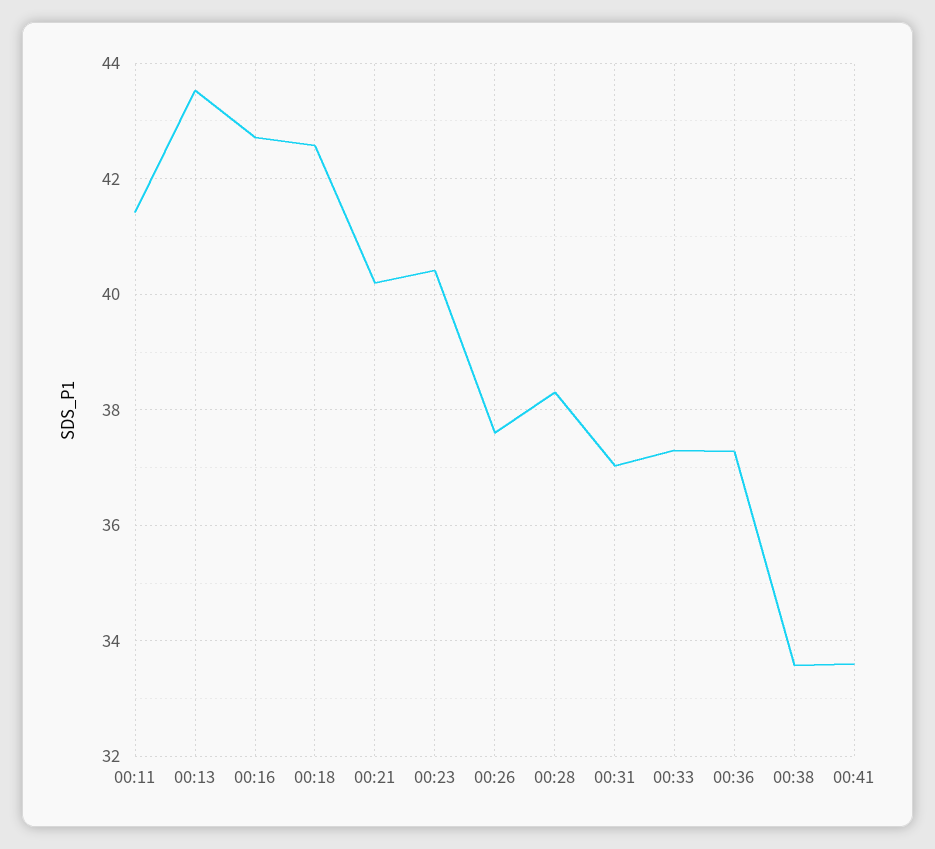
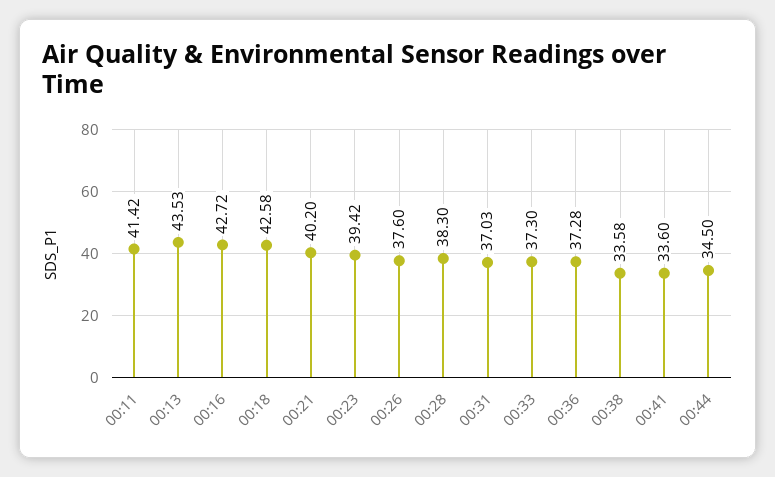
00:23: 40.4 -> 39.42
00:44: none -> 34.5

